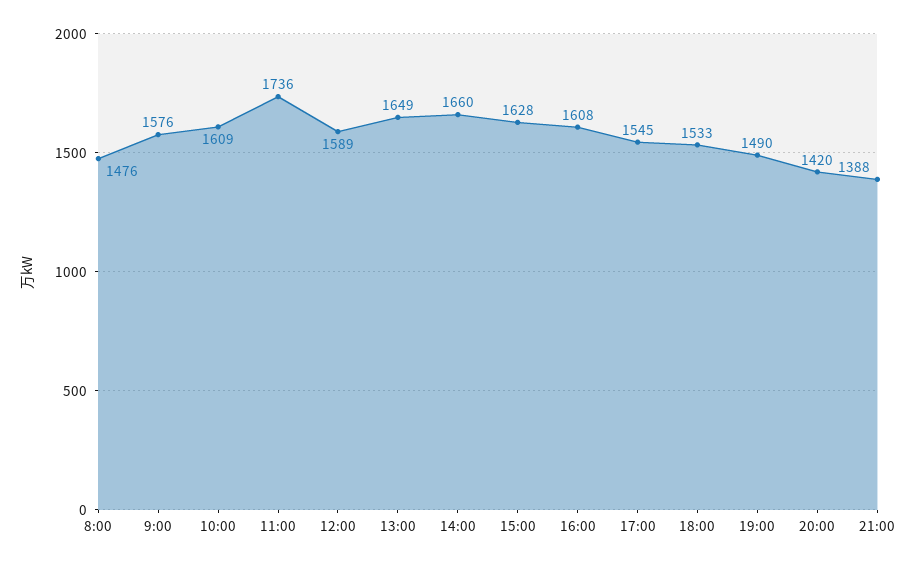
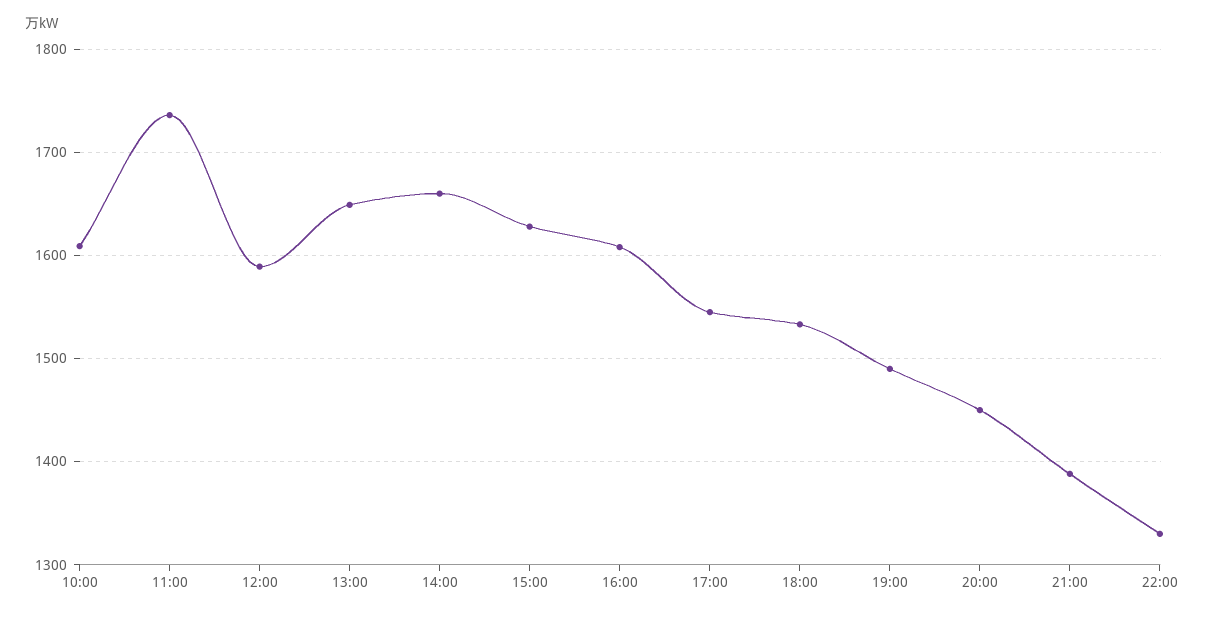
8:00: 1476 -> none
9:00: 1576 -> none
20:00: 1420 -> 1450
22:00: none -> 1330

